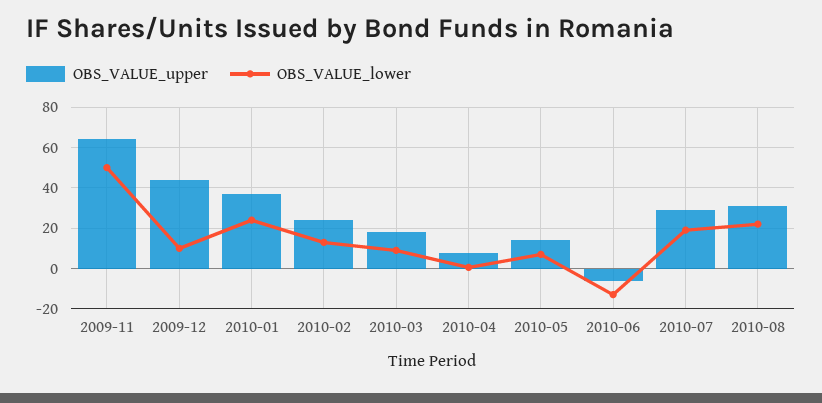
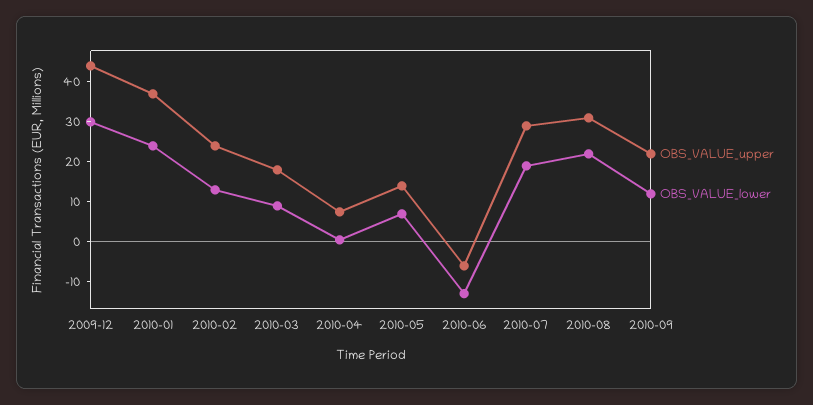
OBS_VALUE_upper, 2009-11: 65 -> none
OBS_VALUE_lower, 2009-11: 50 -> none
OBS_VALUE_lower, 2009-12: 10 -> 30
OBS_VALUE_upper, 2010-09: none -> 22.5
OBS_VALUE_lower, 2010-09: none -> 12.5

